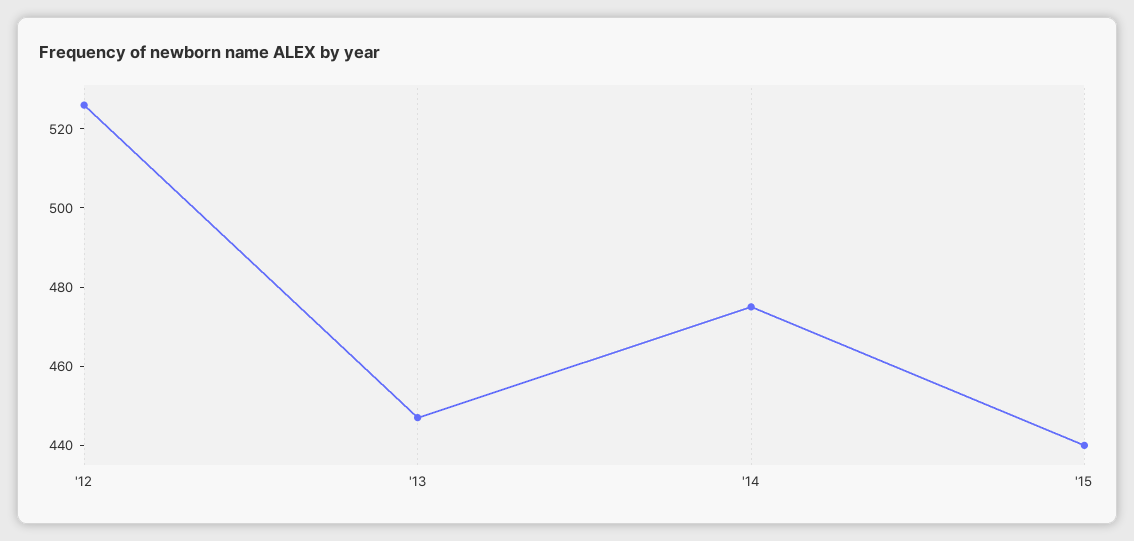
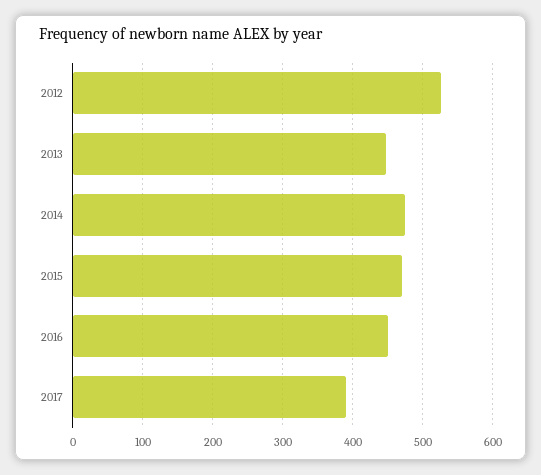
'15: 440 -> 470
2016: none -> 450
2017: none -> 390

